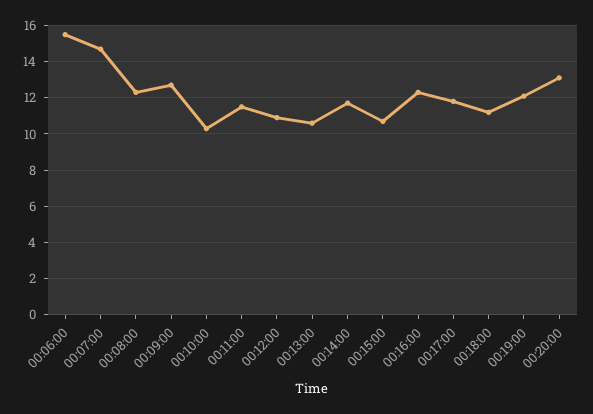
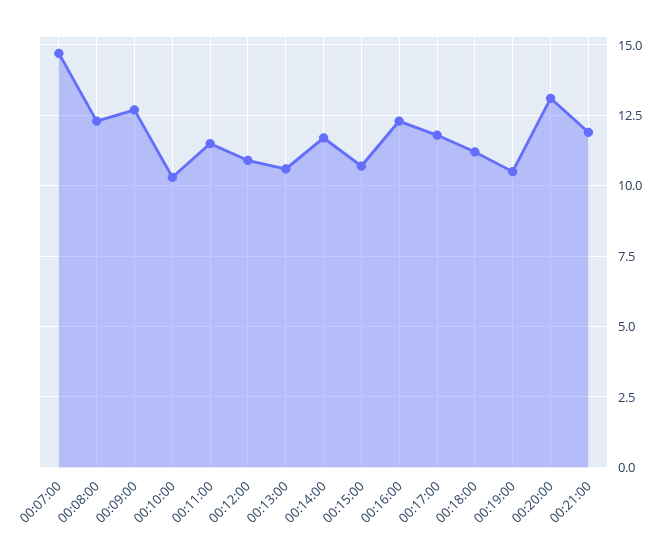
00:06:00: 15.5 -> none
00:19:00: 12 -> 10.5
00:21:00: none -> 12

